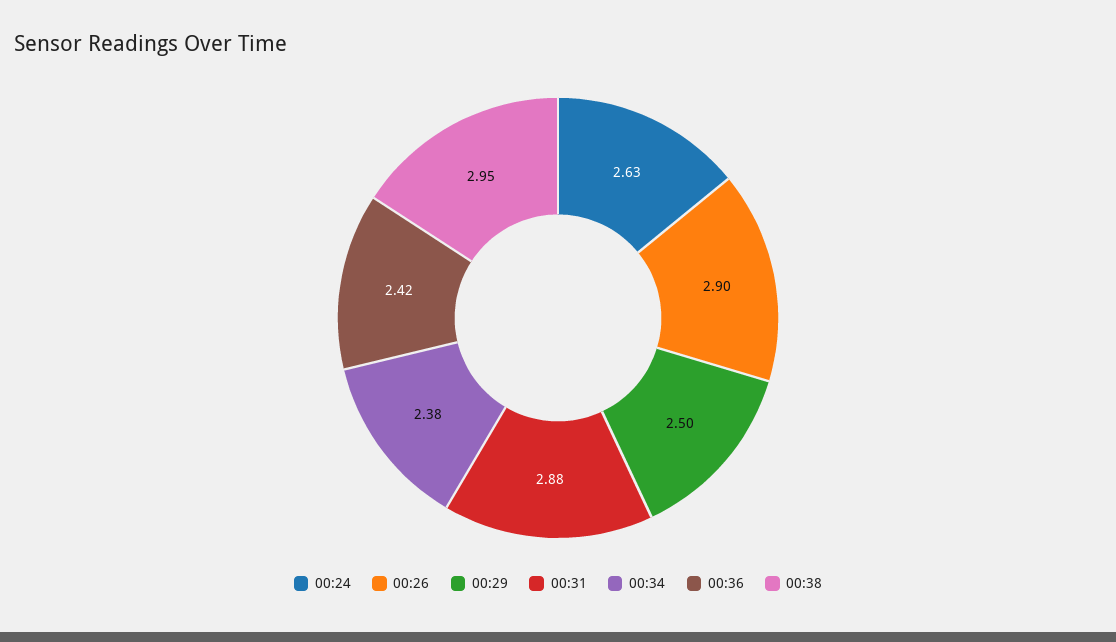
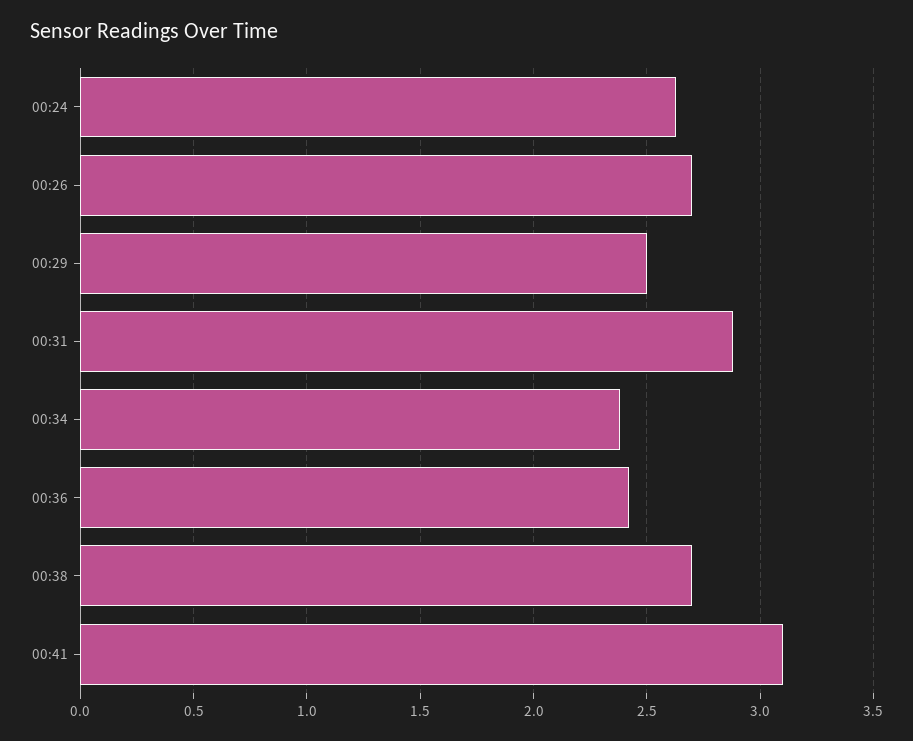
00:26: 2.9 -> 2.7
00:38: 2.95 -> 2.7
00:41: none -> 3.1

